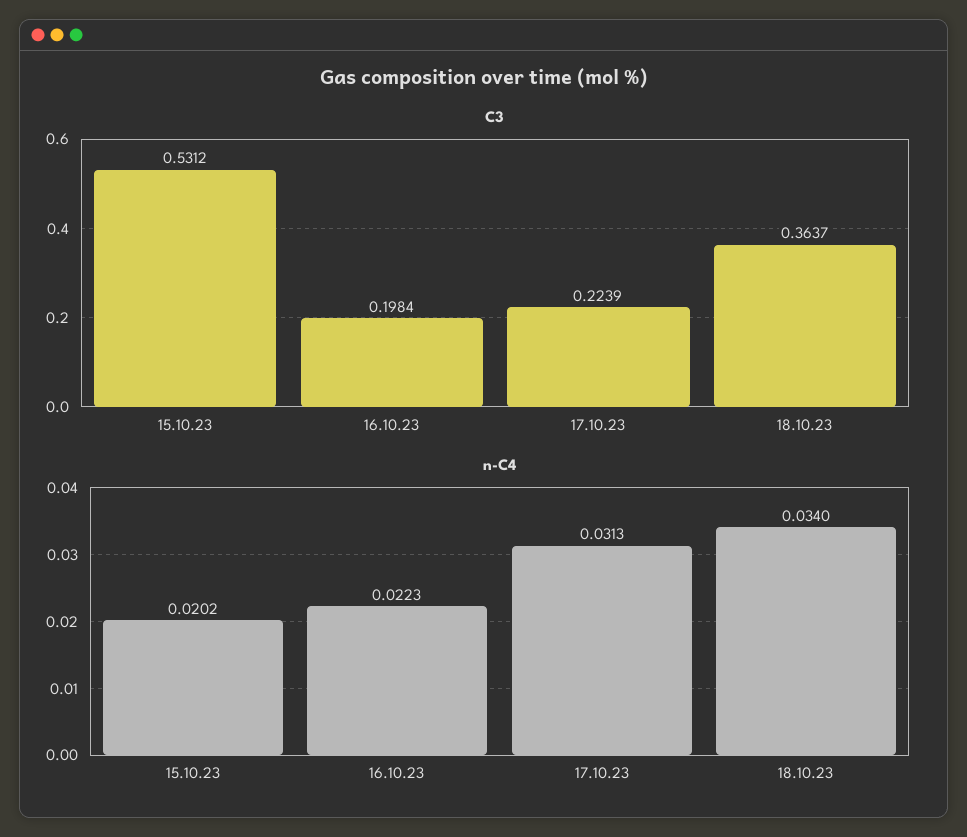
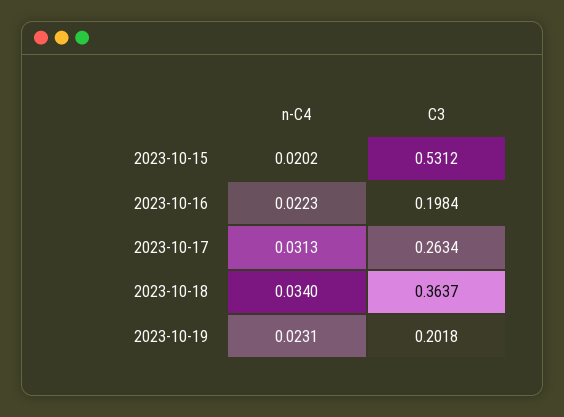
C3, 17.10.23: 0.2239 -> 0.2634
n-C4, 2023-10-19: none -> 0.0231
C3, 2023-10-19: none -> 0.2018

